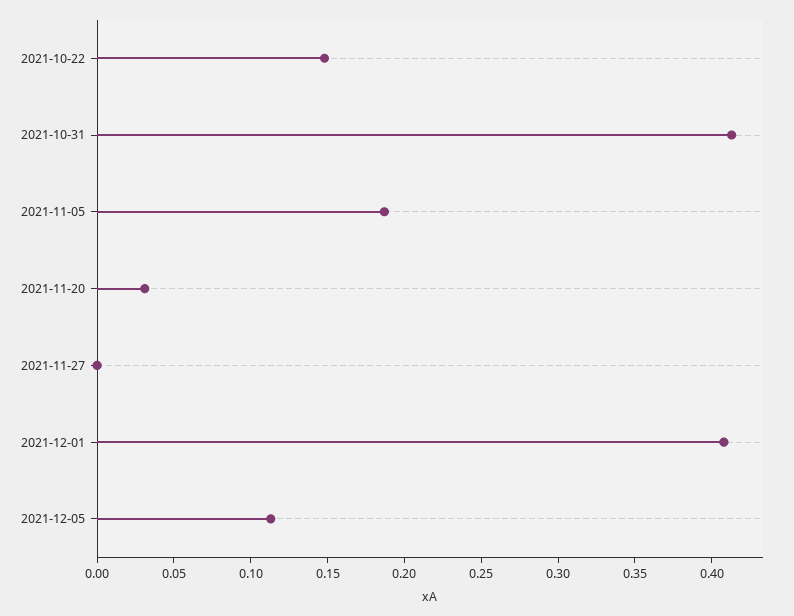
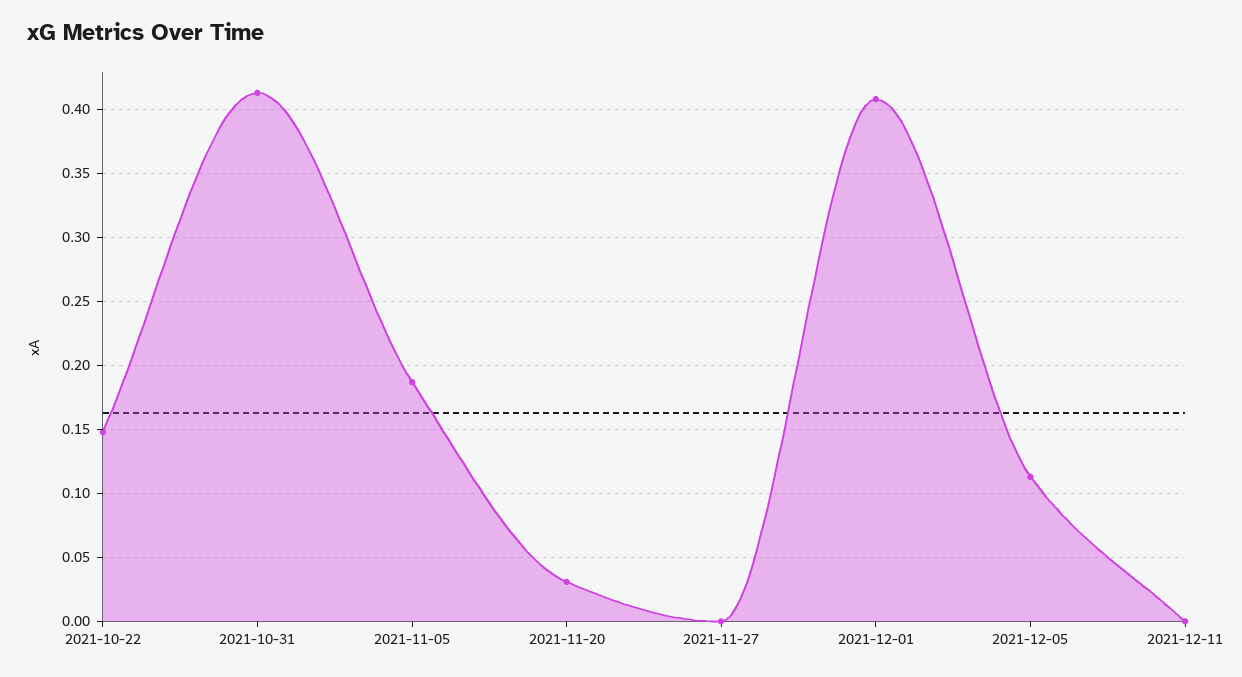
2021-12-11: none -> 0

